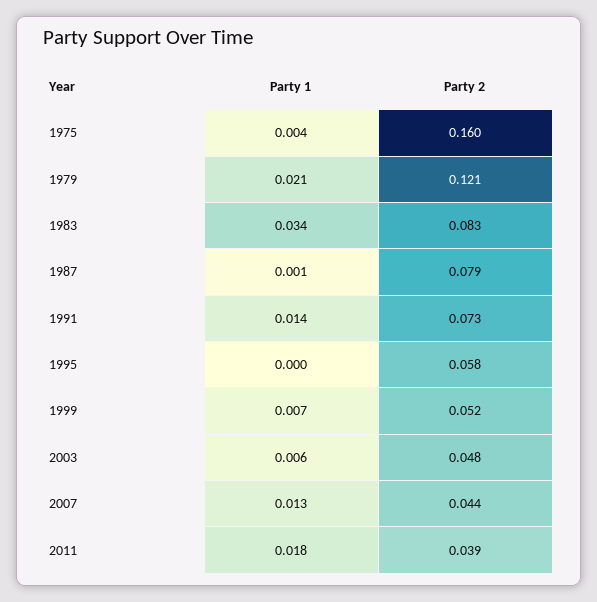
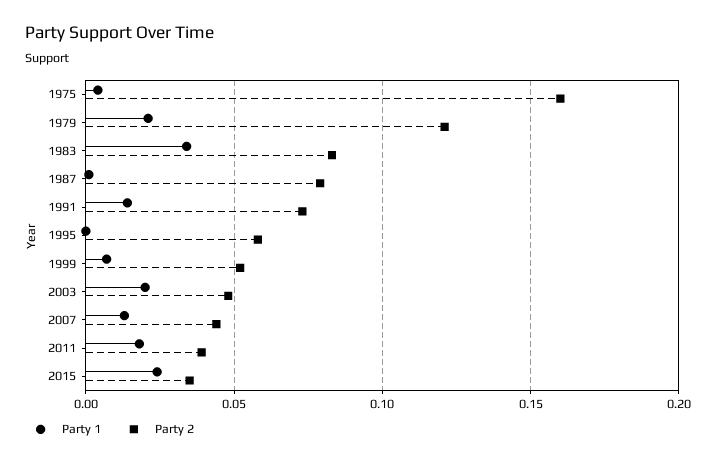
Party 1, 2003: 0.006 -> 0.02
Party 1, 2015: none -> 0.025
Party 2, 2015: none -> 0.035

